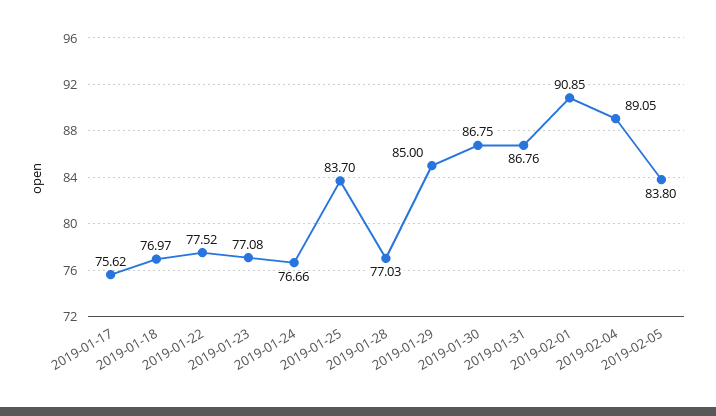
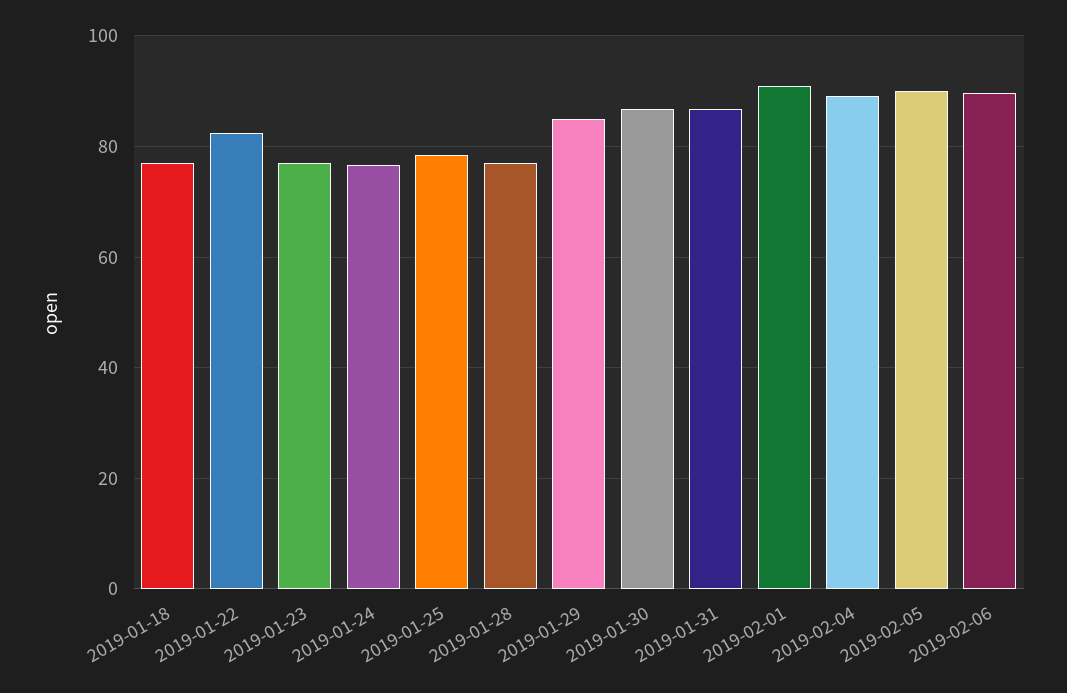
2019-01-17: 75.62 -> none
2019-01-22: 77.52 -> 82
2019-01-25: 83.7 -> 78
2019-02-05: 83.8 -> 90
2019-02-06: none -> 90

